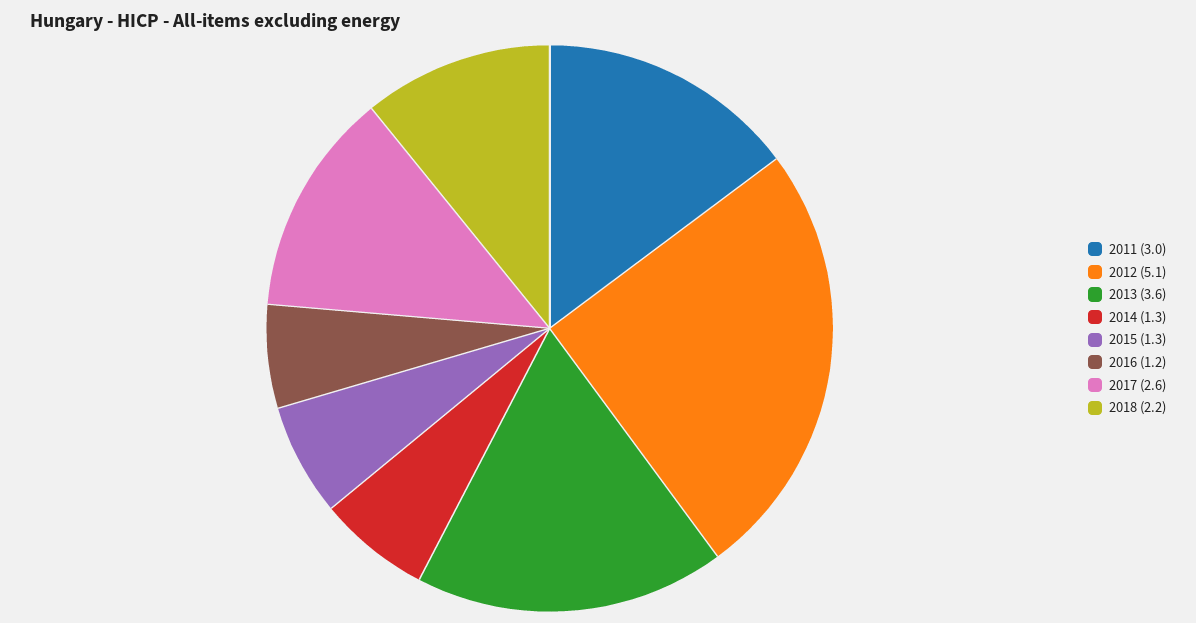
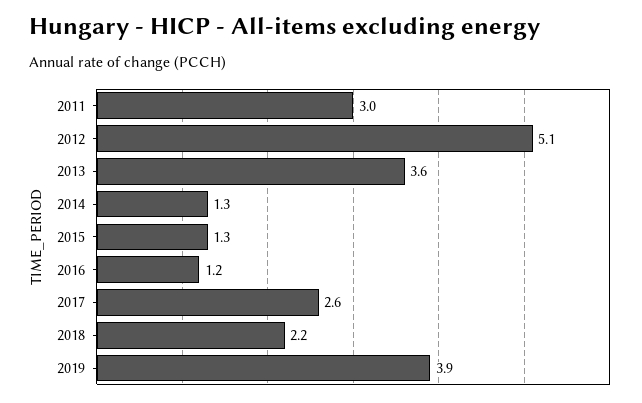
2019: none -> 3.9

